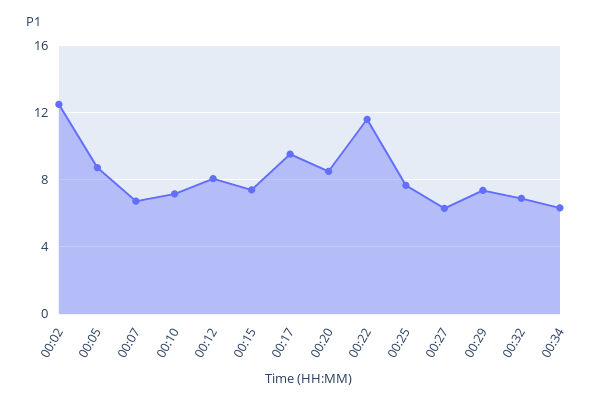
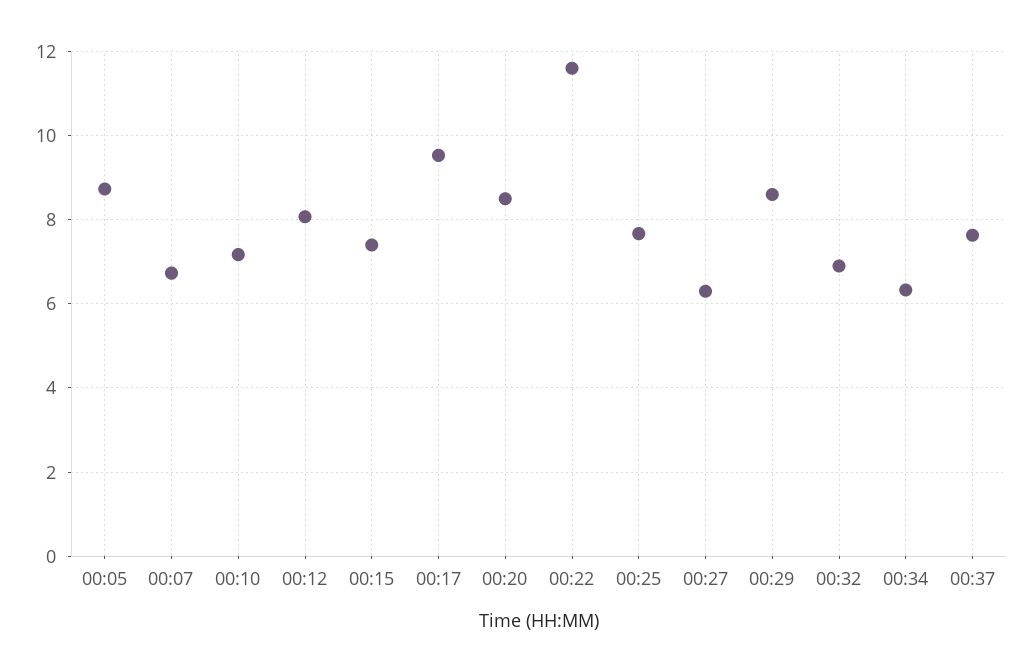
00:02: 12.5 -> none
00:29: 7.5 -> 8.6
00:37: none -> 7.6

